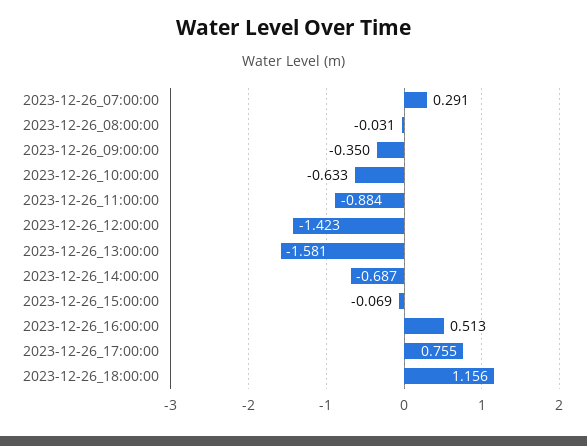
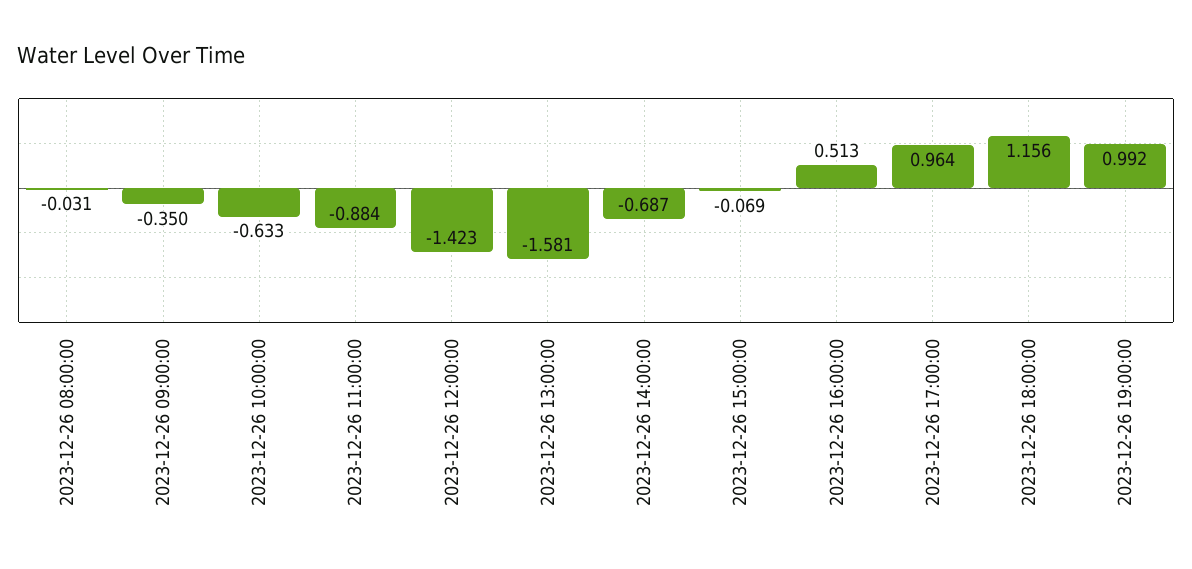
2023-12-26_07:00:00: 0.291 -> none
2023-12-26_17:00:00: 0.755 -> 0.964
2023-12-26 19:00:00: none -> 0.992

